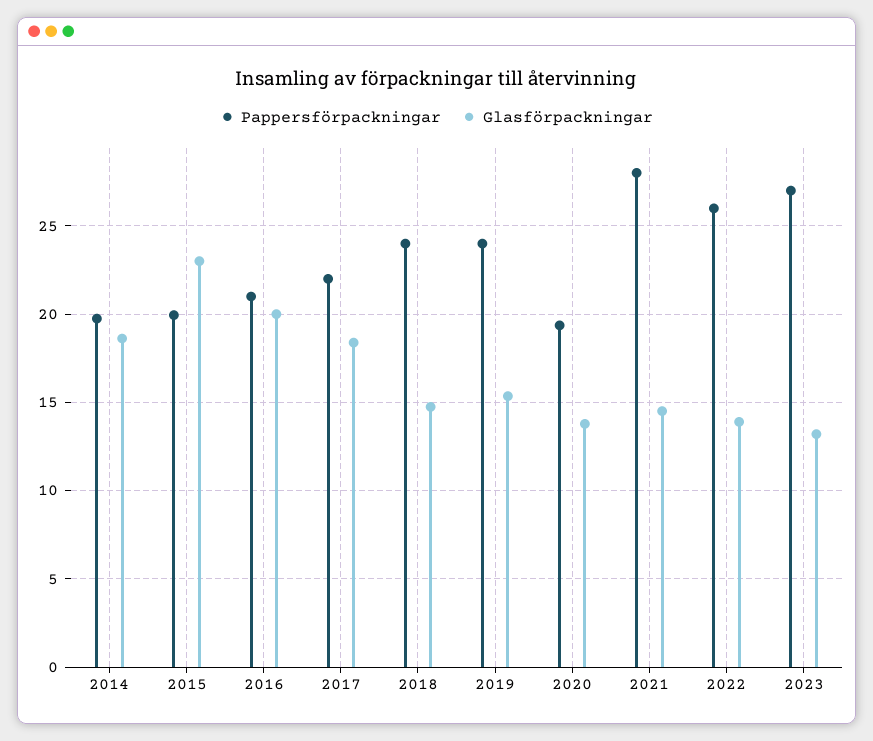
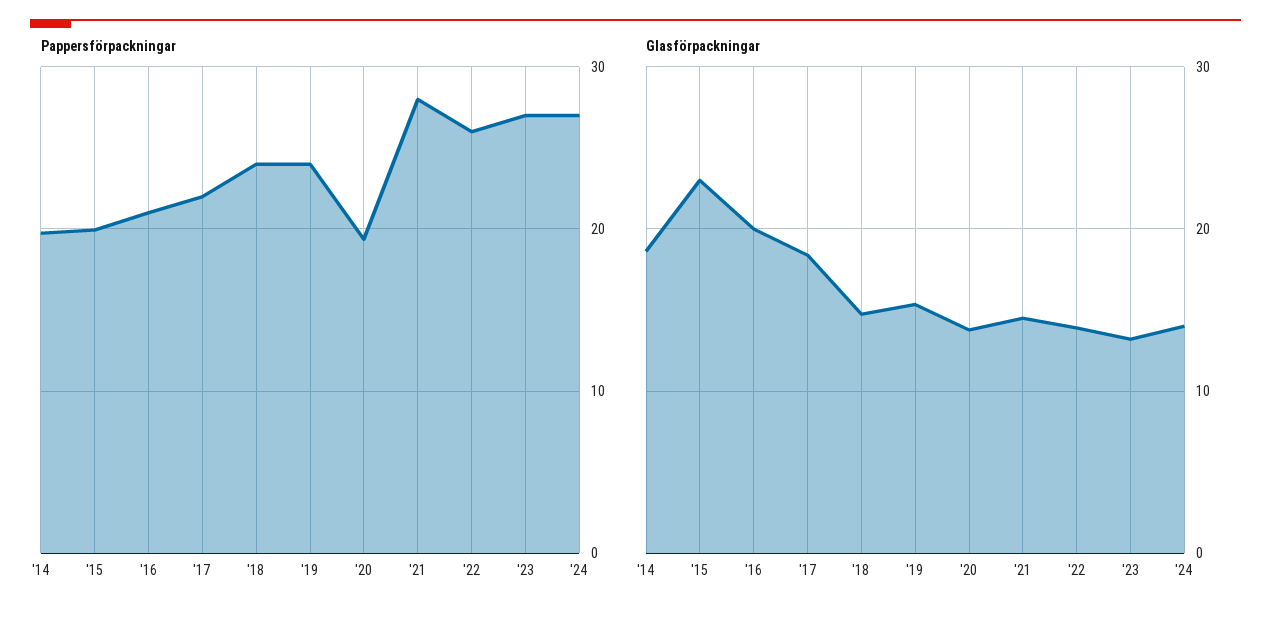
Pappersförpackningar, '24: none -> 27
Glasförpackningar, '24: none -> 14

